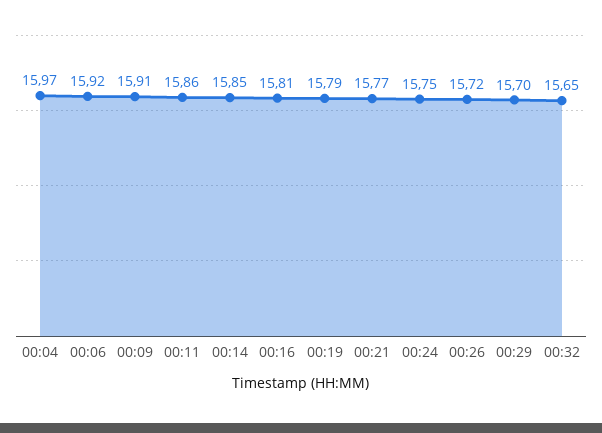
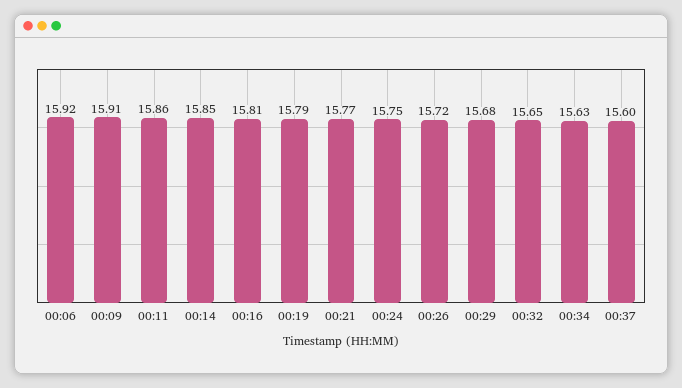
00:04: 15.97 -> none
00:29: 15.7 -> 15.68
00:34: none -> 15.63
00:37: none -> 15.6

